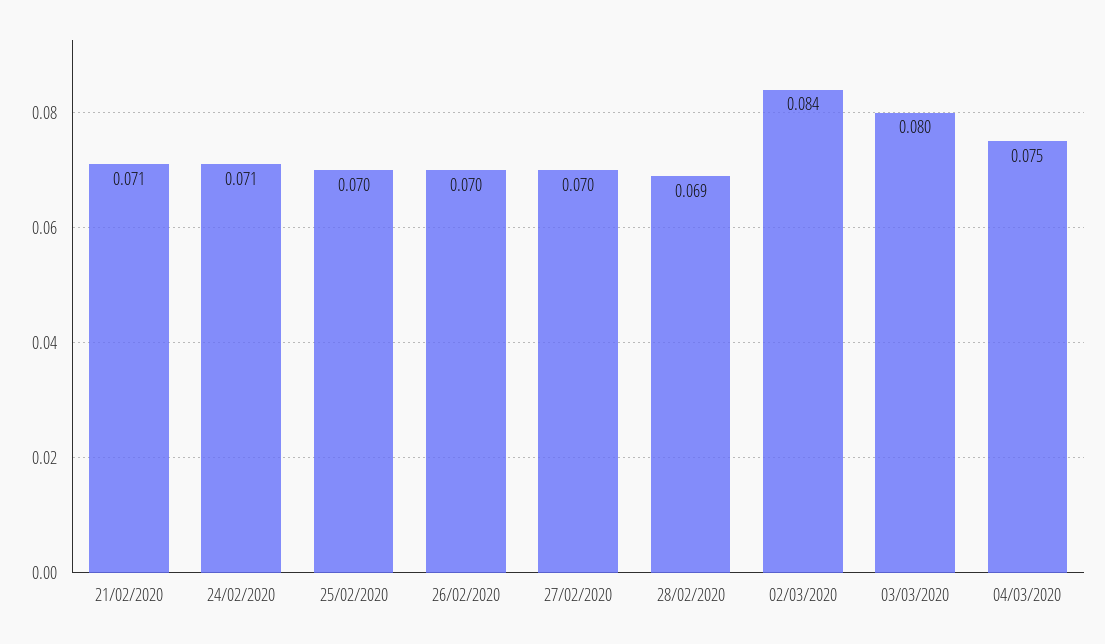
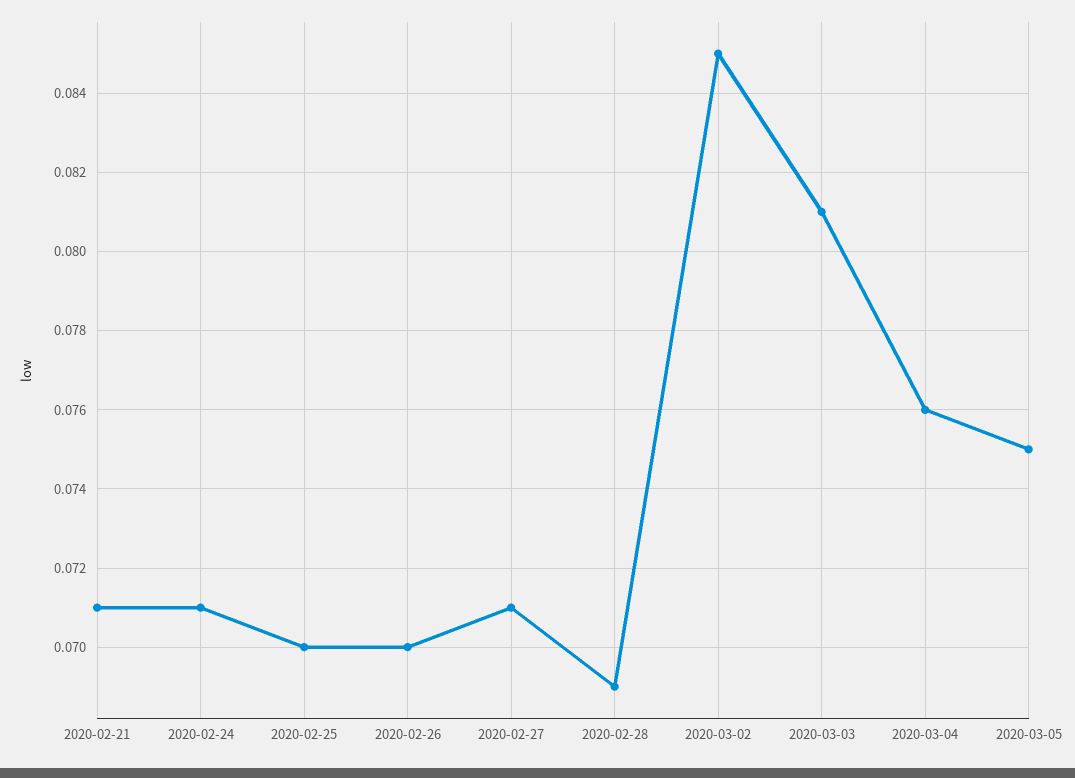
27/02/2020: 0.07 -> 0.071
02/03/2020: 0.084 -> 0.085
03/03/2020: 0.08 -> 0.081
04/03/2020: 0.075 -> 0.076
2020-03-05: none -> 0.075

